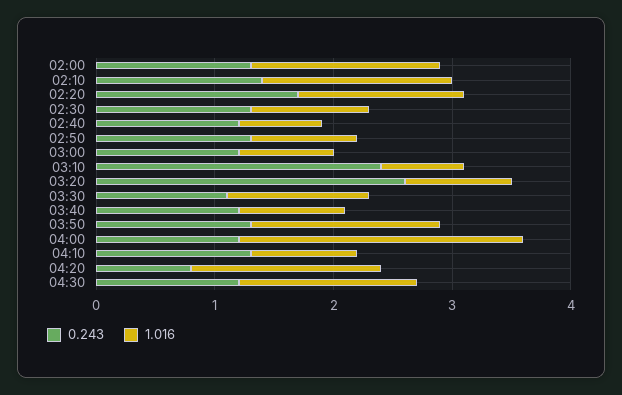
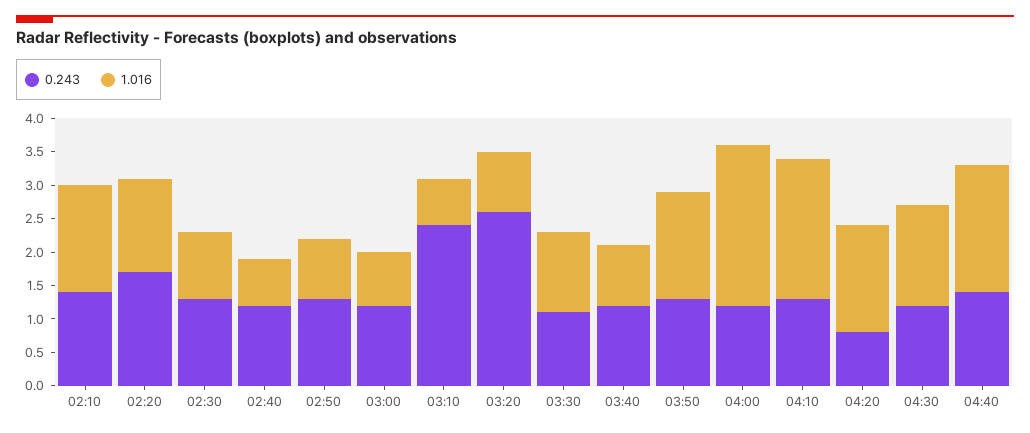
0.243, 02:00: 1.3 -> none
1.016, 02:00: 1.6 -> none
1.016, 04:10: 0.9 -> 2
0.243, 04:40: none -> 1.5
1.016, 04:40: none -> 2

